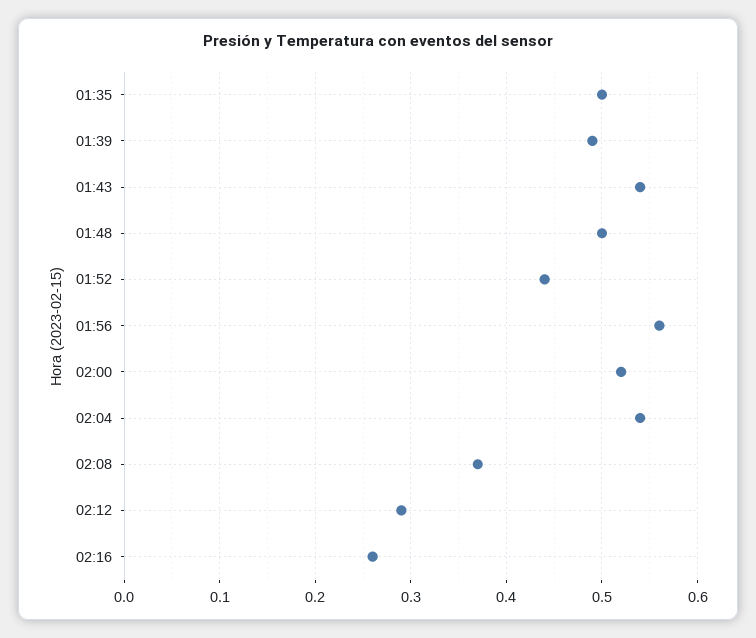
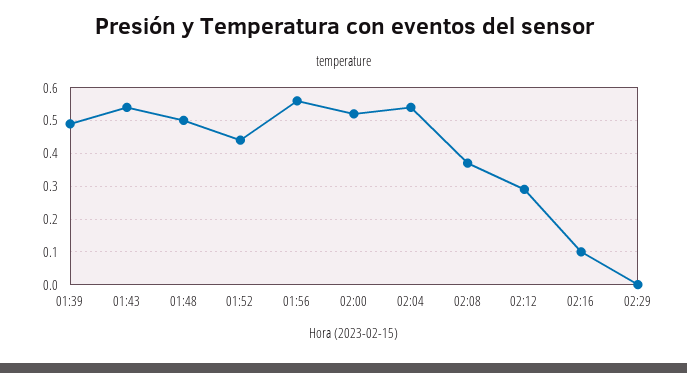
01:35: 0.5 -> none
02:16: 0.26 -> 0.1
02:29: none -> 0

